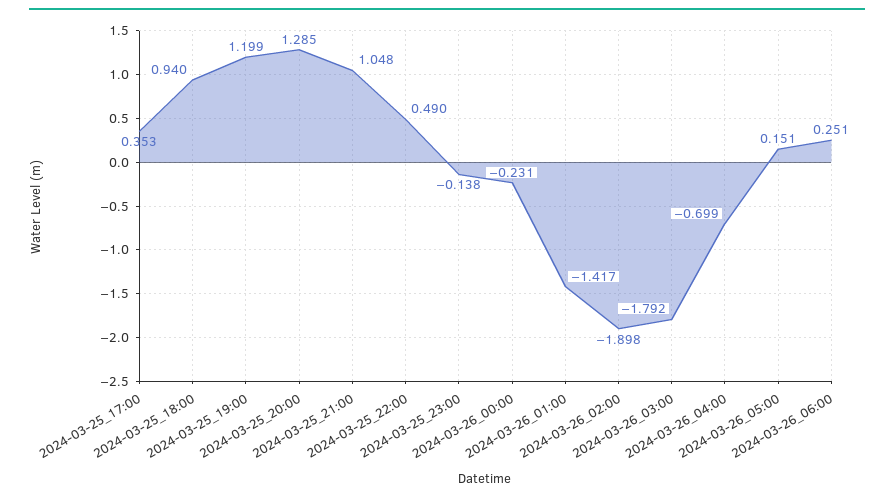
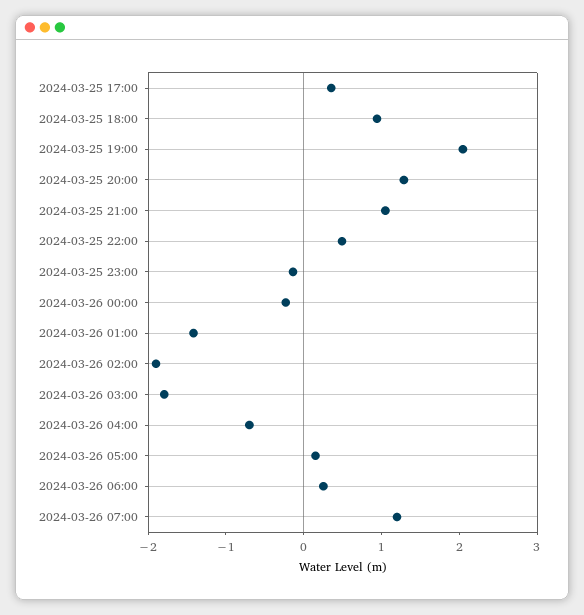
2024-03-25_19:00: 1.199 -> 2
2024-03-26 07:00: none -> 1.2

